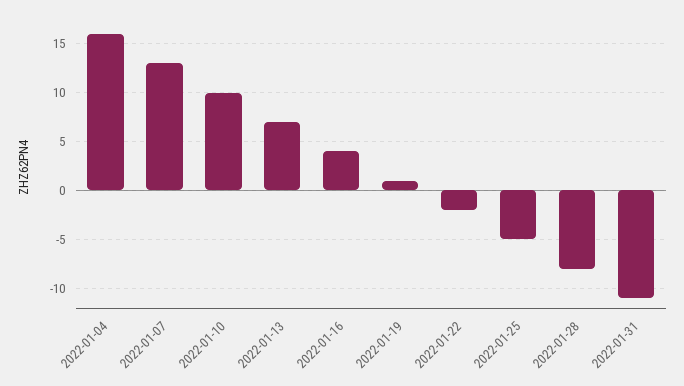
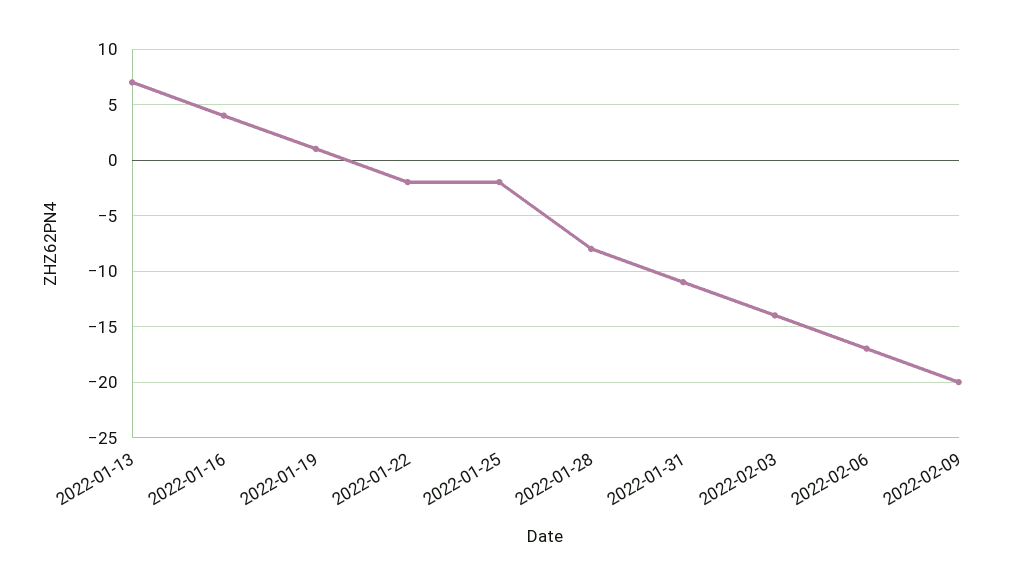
2022-01-04: 16 -> none
2022-01-07: 13 -> none
2022-01-10: 10 -> none
2022-01-25: -5 -> -2
2022-02-03: none -> -14
2022-02-06: none -> -17
2022-02-09: none -> -20

